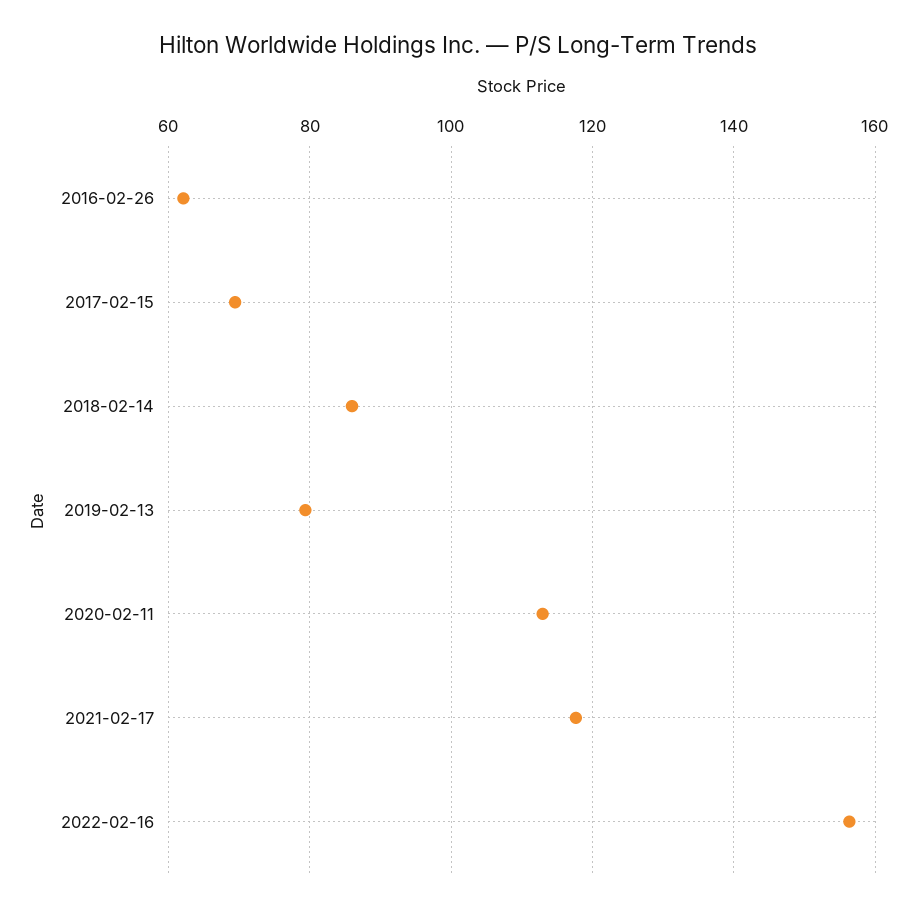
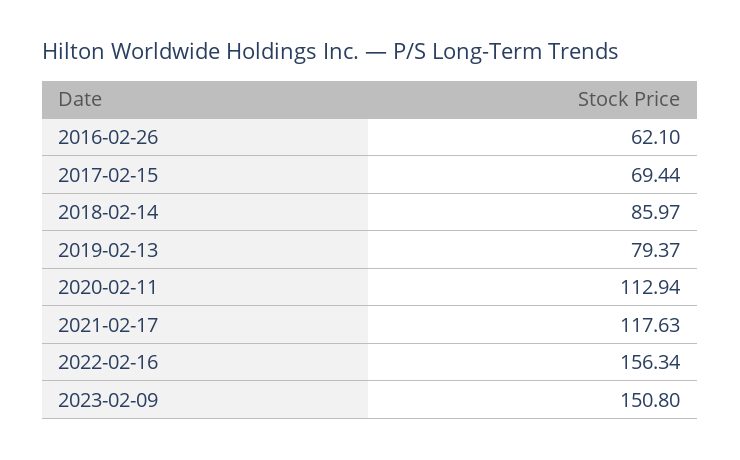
2023-02-09: none -> 150.8

